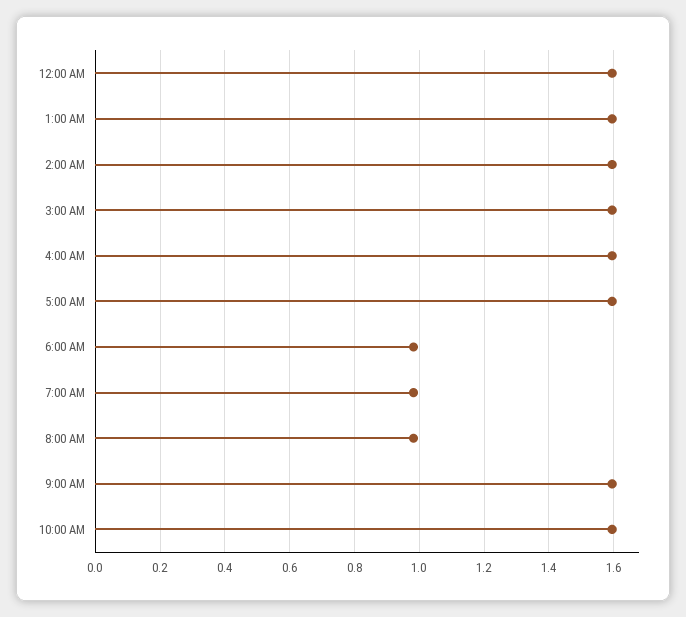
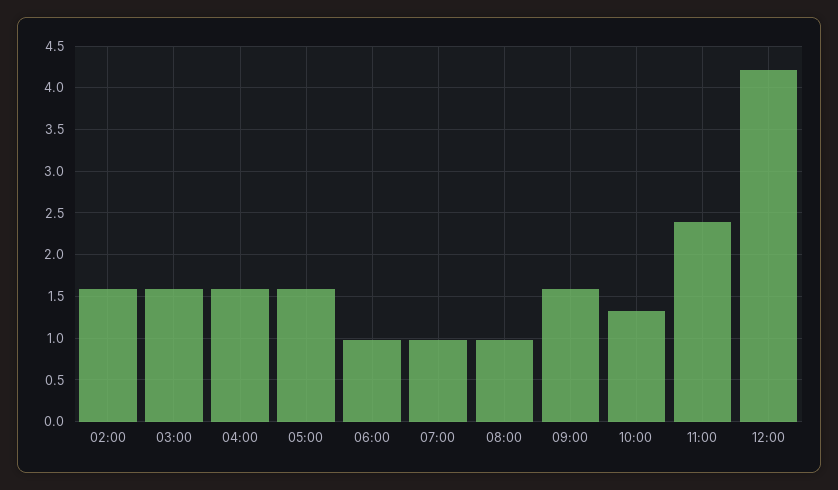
12:00 AM: 1.6 -> none
1:00 AM: 1.6 -> none
10:00 AM: 1.6 -> 1.3
11:00: none -> 2.4
12:00: none -> 4.2

